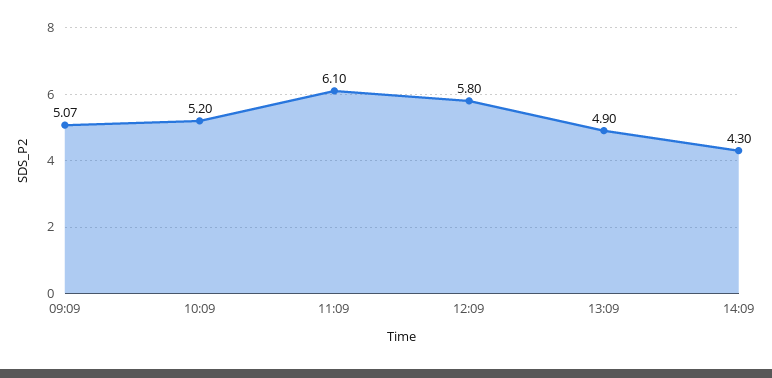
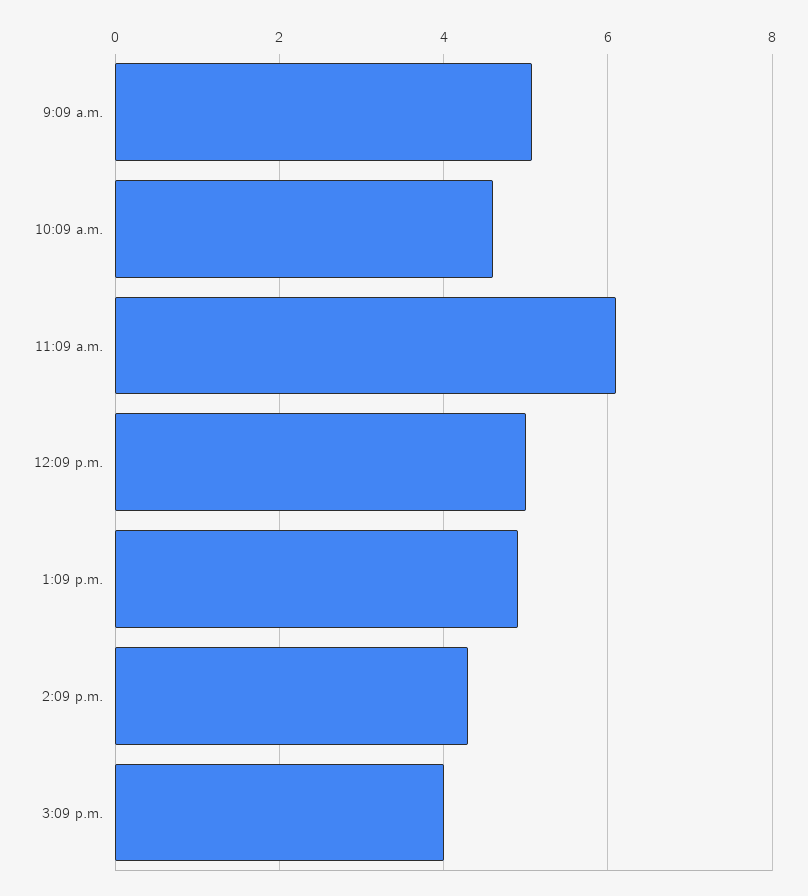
10:09: 5.2 -> 4.6
12:09: 5.8 -> 5
3:09 p.m.: none -> 4

